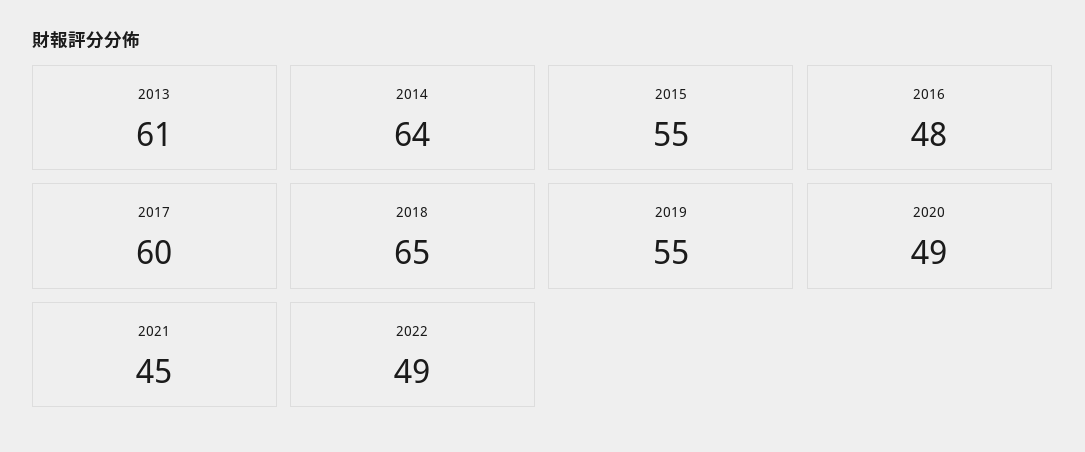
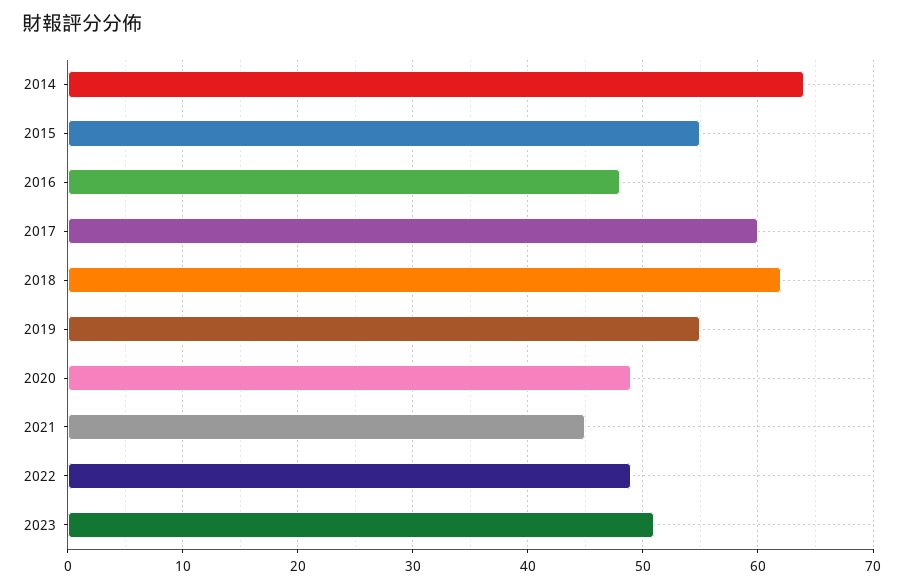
2013: 61 -> none
2018: 65 -> 62
2023: none -> 51

